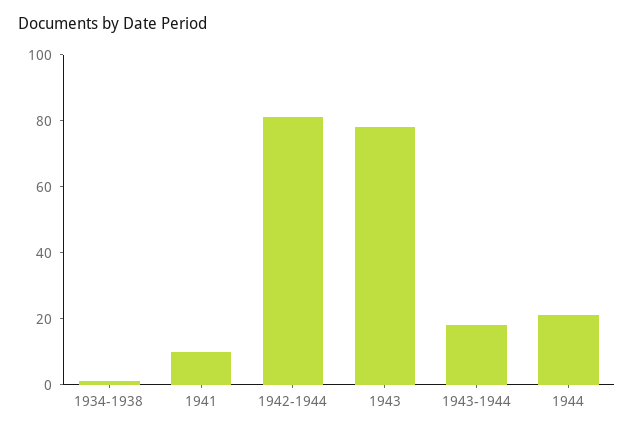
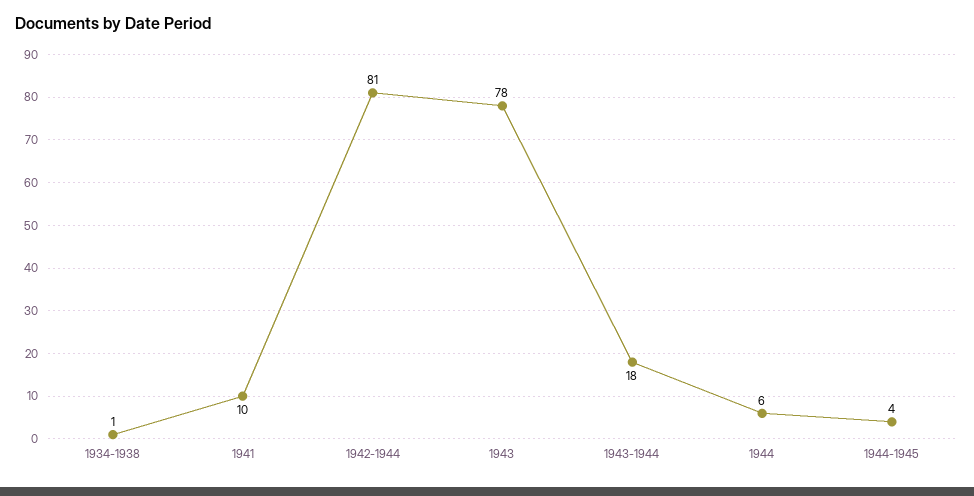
1944: 20 -> 6
1944-1945: none -> 4

